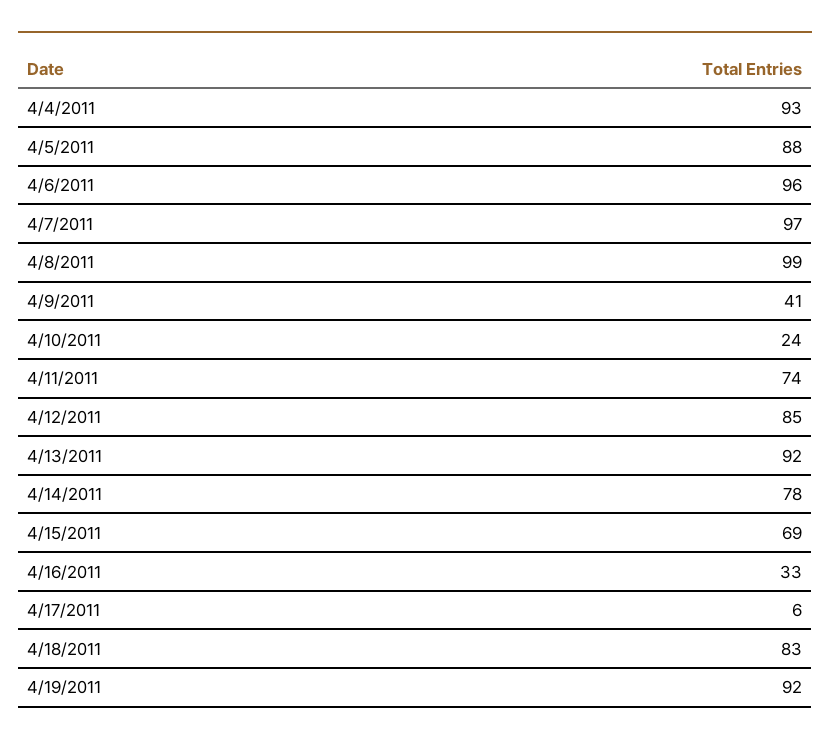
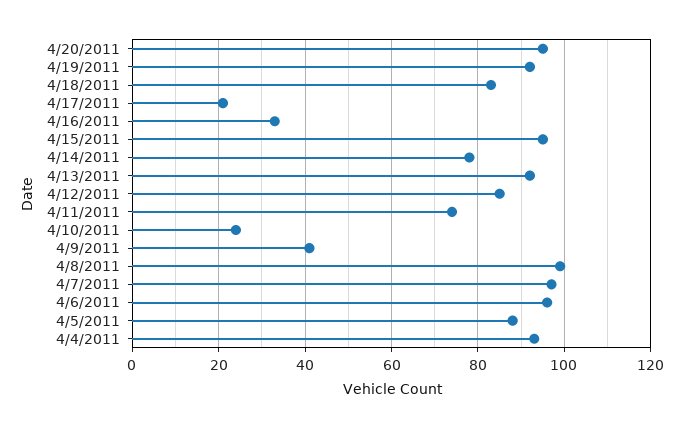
4/15/2011: 69 -> 95
4/17/2011: 6 -> 20
4/20/2011: none -> 95

